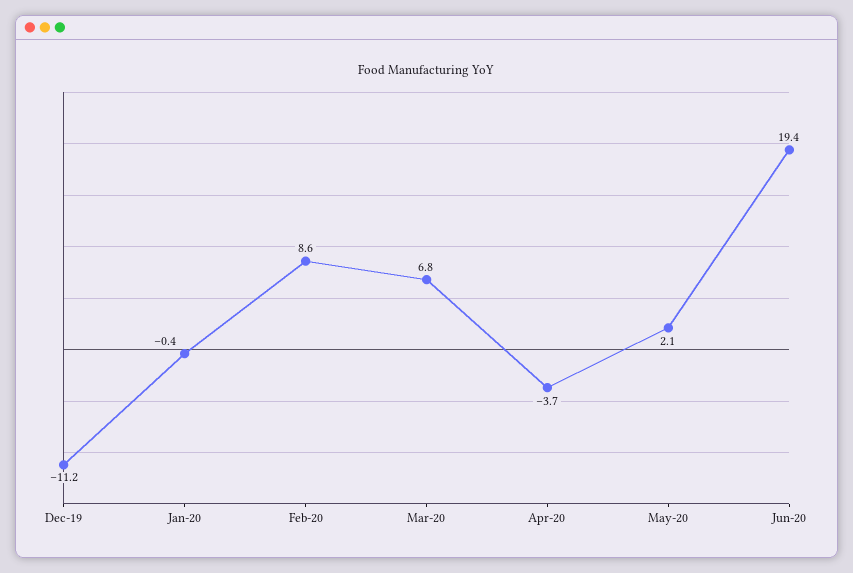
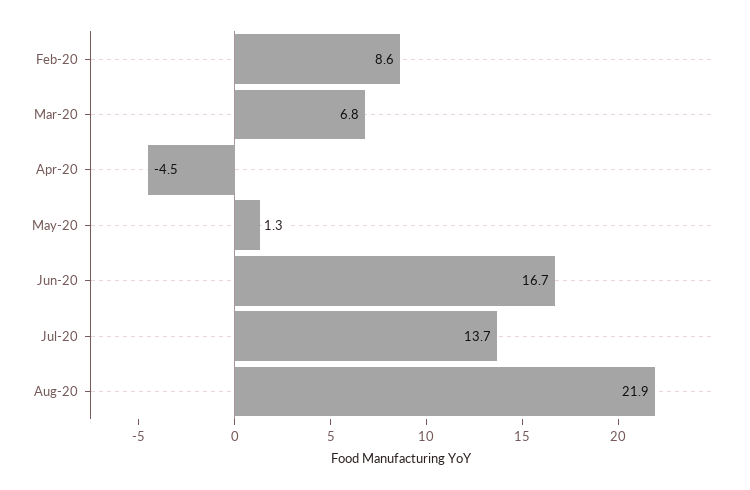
Dec-19: -11.2 -> none
Jan-20: -0.4 -> none
Apr-20: -3.7 -> -4.5
May-20: 2.1 -> 1.3
Jun-20: 19.4 -> 16.7
Jul-20: none -> 13.7
Aug-20: none -> 21.9

